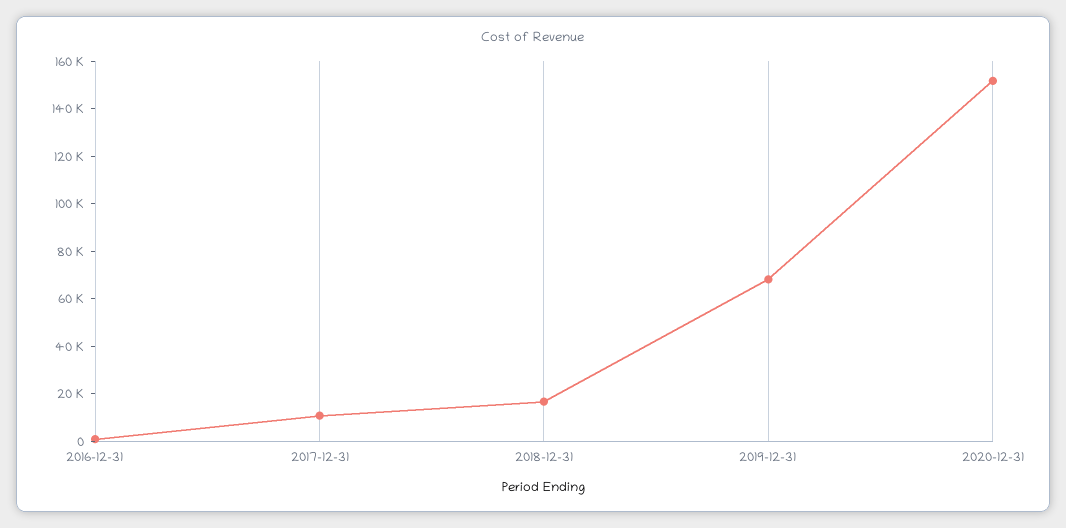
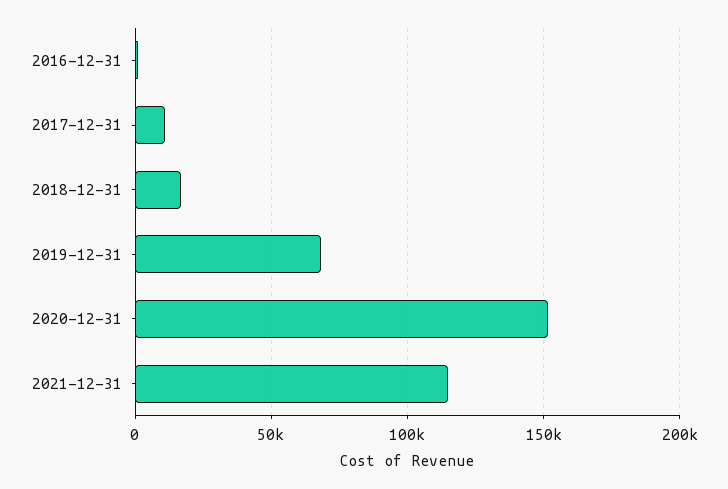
2021-12-31: none -> 115000

